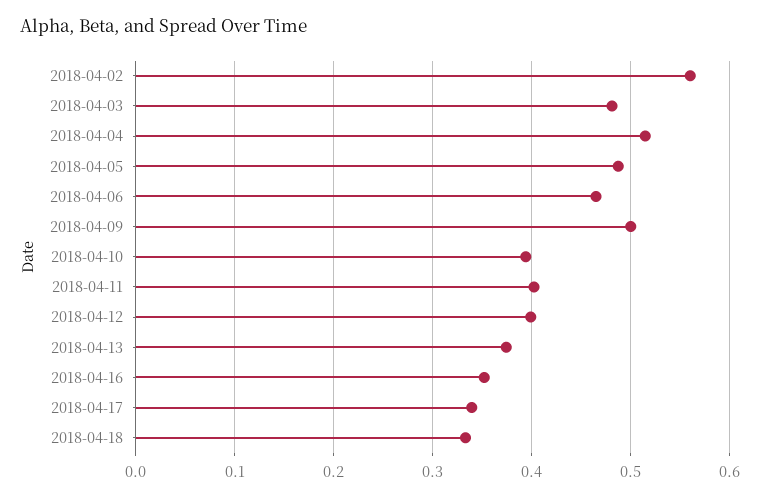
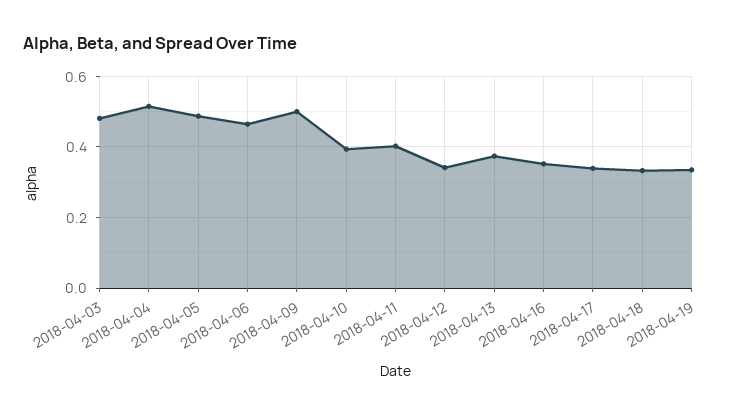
2018-04-02: 0.56 -> none
2018-04-12: 0.4 -> 0.34
2018-04-19: none -> 0.34

